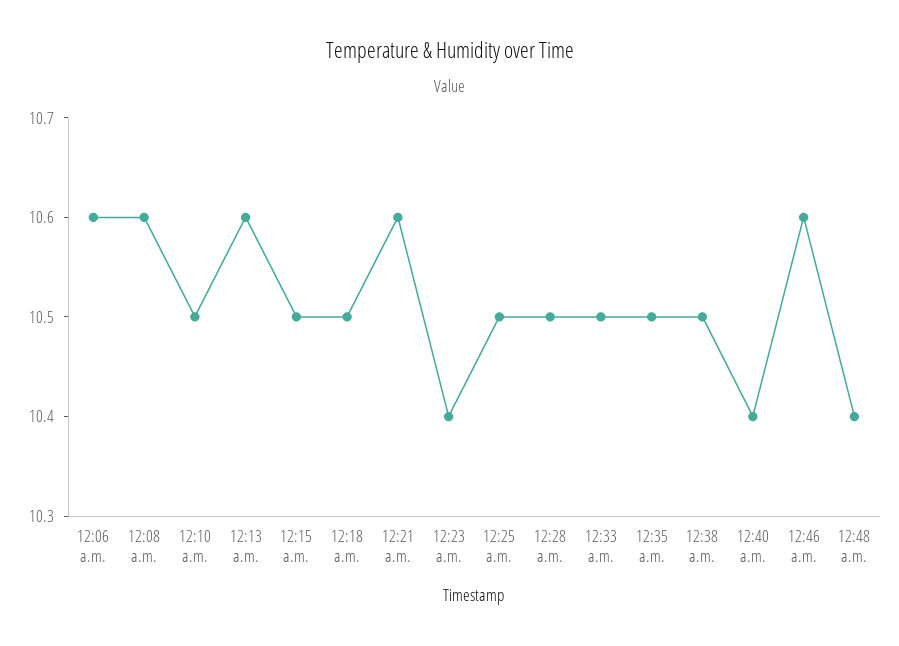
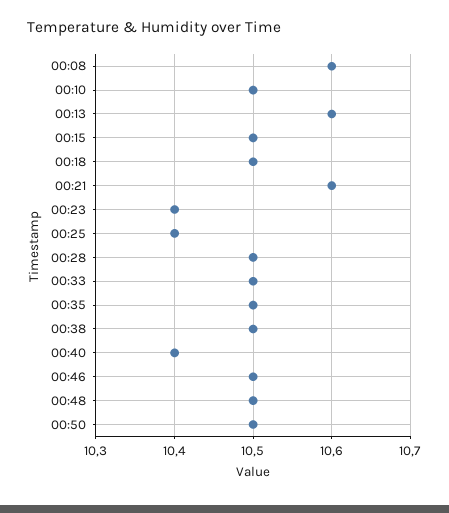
12:06 a.m.: 10.6 -> none
12:25 a.m.: 10.5 -> 10.4
12:46 a.m.: 10.6 -> 10.5
12:48 a.m.: 10.4 -> 10.5
00:50: none -> 10.5

